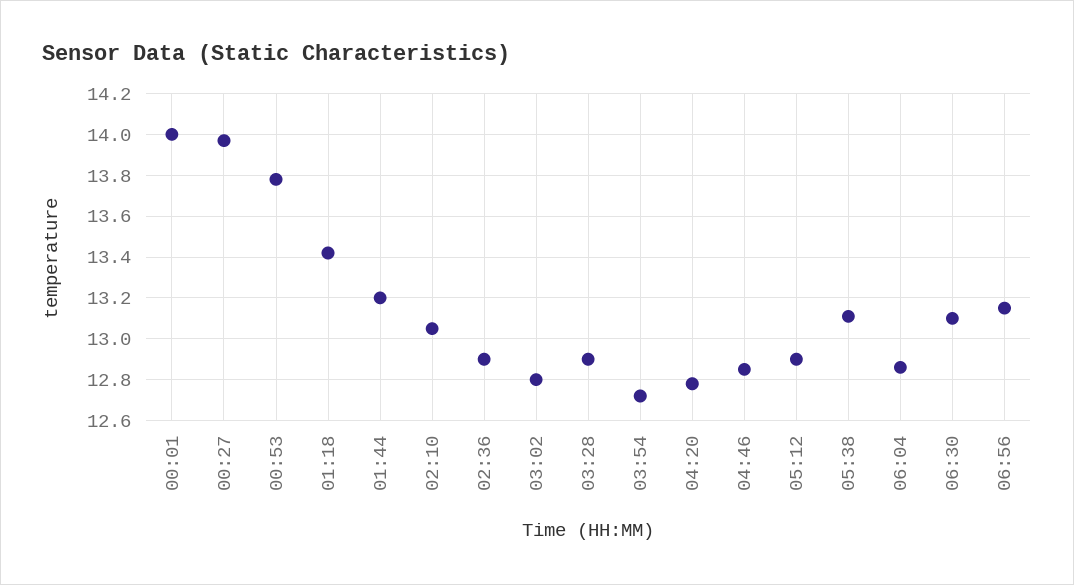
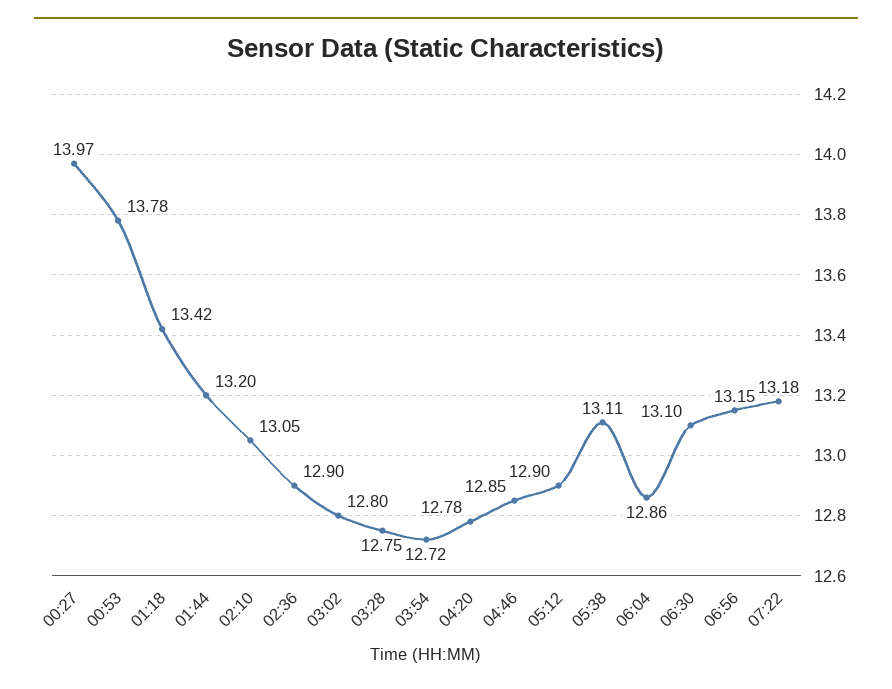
00:01: 14 -> none
03:28: 12.9 -> 12.75
07:22: none -> 13.18

